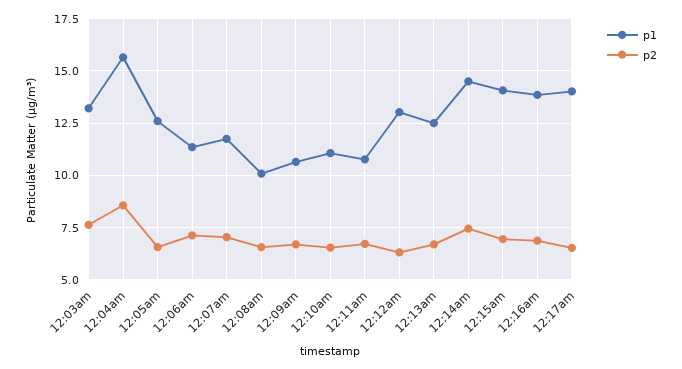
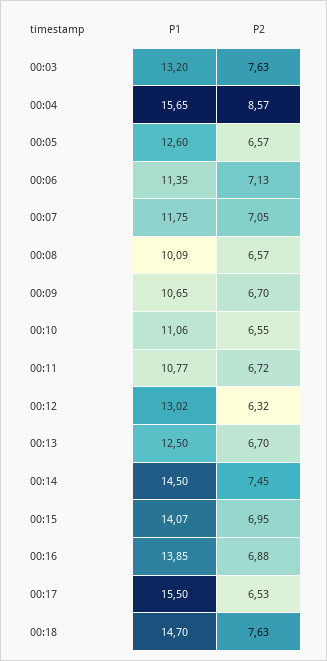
p1, 12:17am: 14 -> 15.5
p1, 00:18: none -> 14.7
p2, 00:18: none -> 7.63

